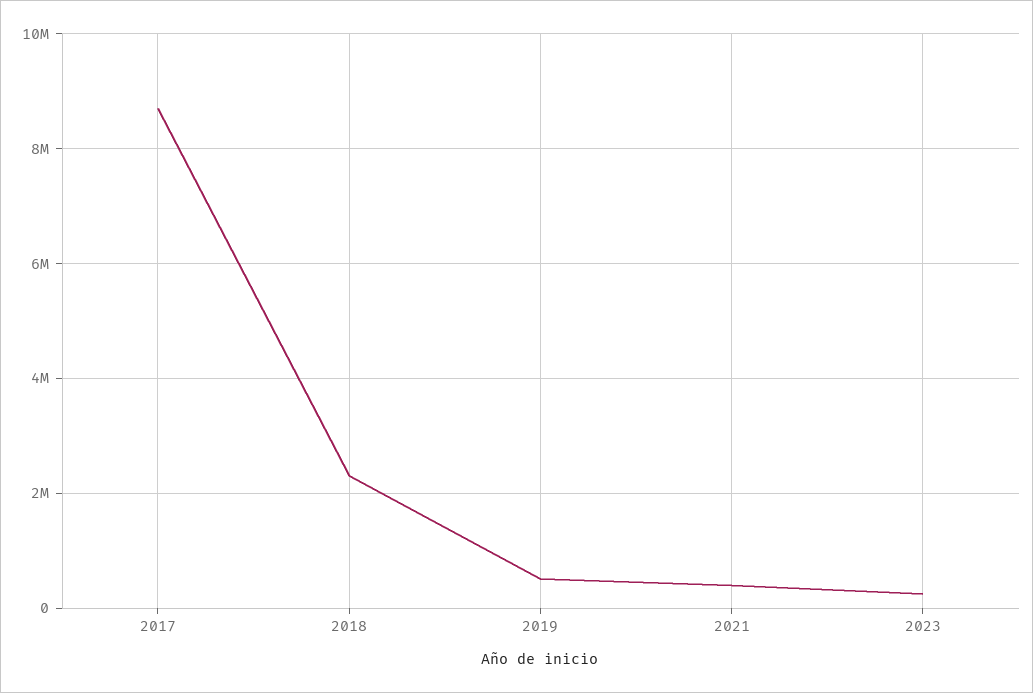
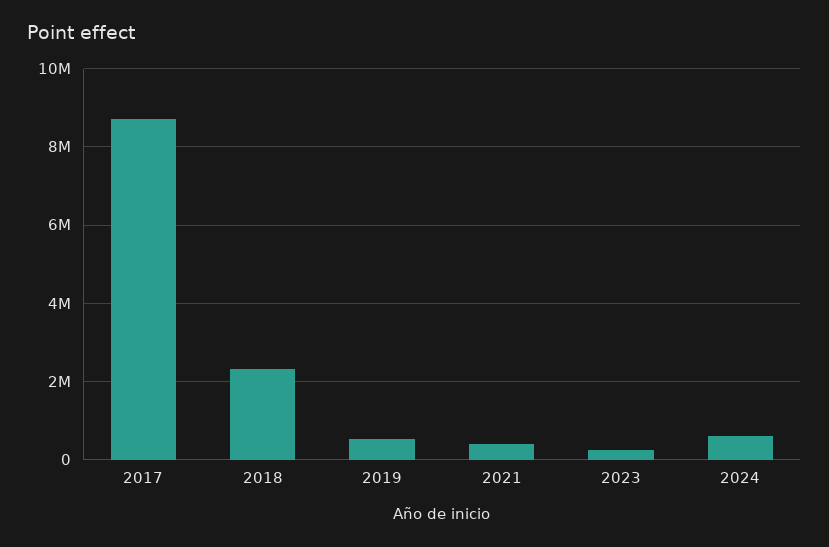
2024: none -> 600000

